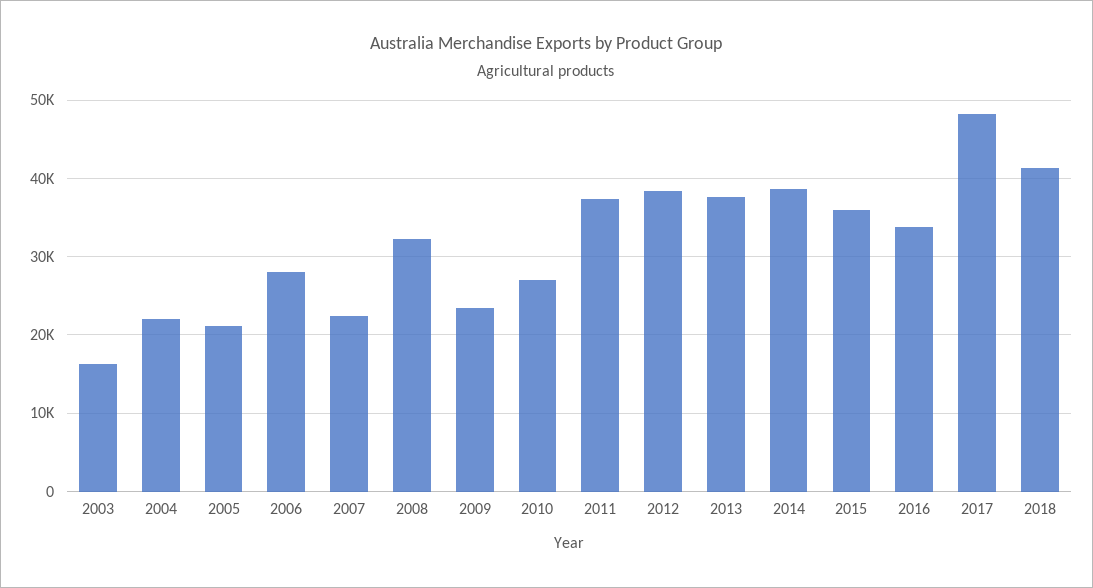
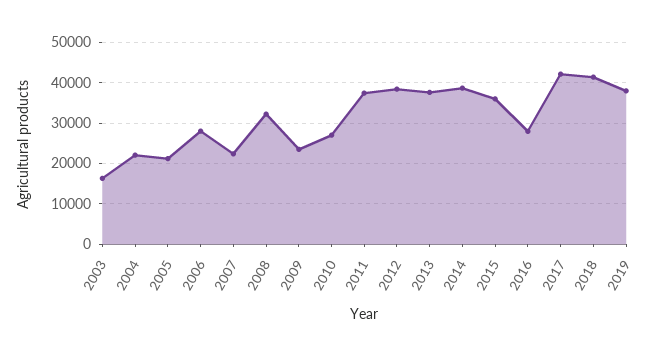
2016: 34000 -> 28000
2017: 48000 -> 42000
2019: none -> 38000

